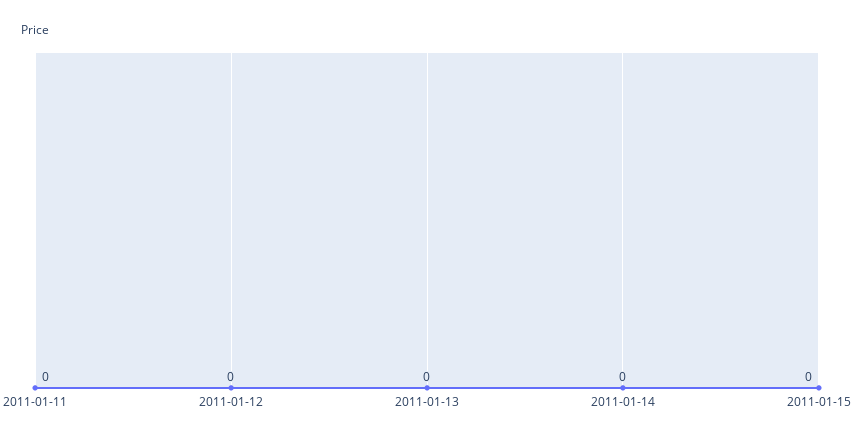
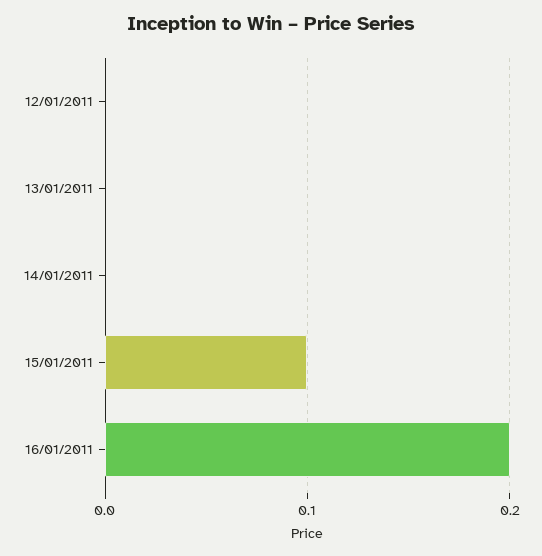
2011-01-11: 0 -> none
2011-01-15: 0 -> 0.1
16/01/2011: none -> 0.2

